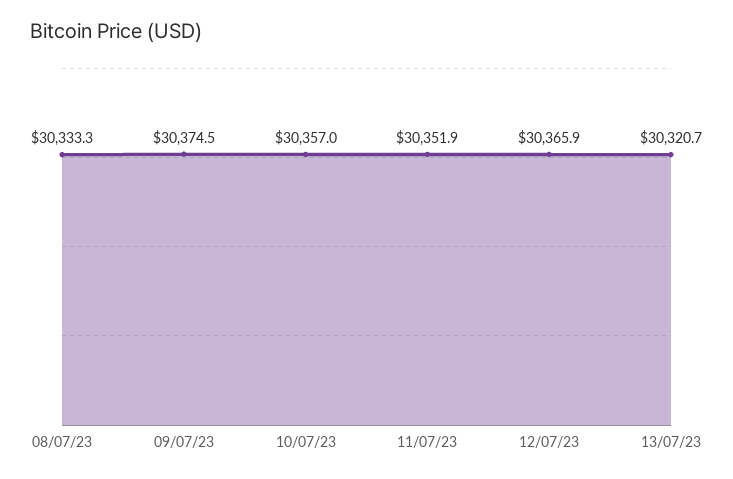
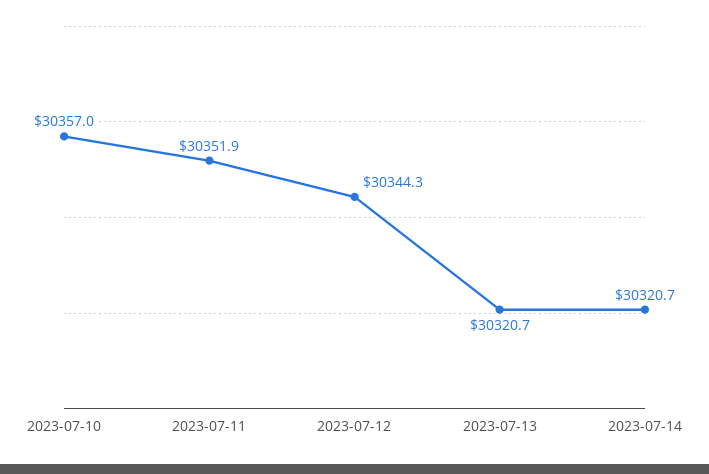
08/07/23: 30333.3 -> none
09/07/23: 30374.5 -> none
12/07/23: 30365.9 -> 30344.3
2023-07-14: none -> 30320.7

